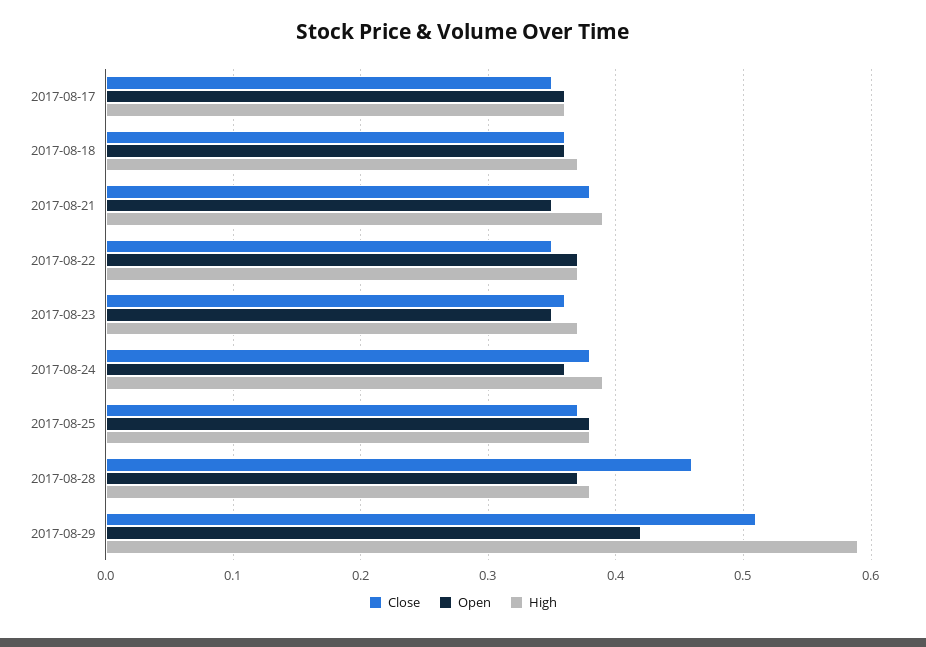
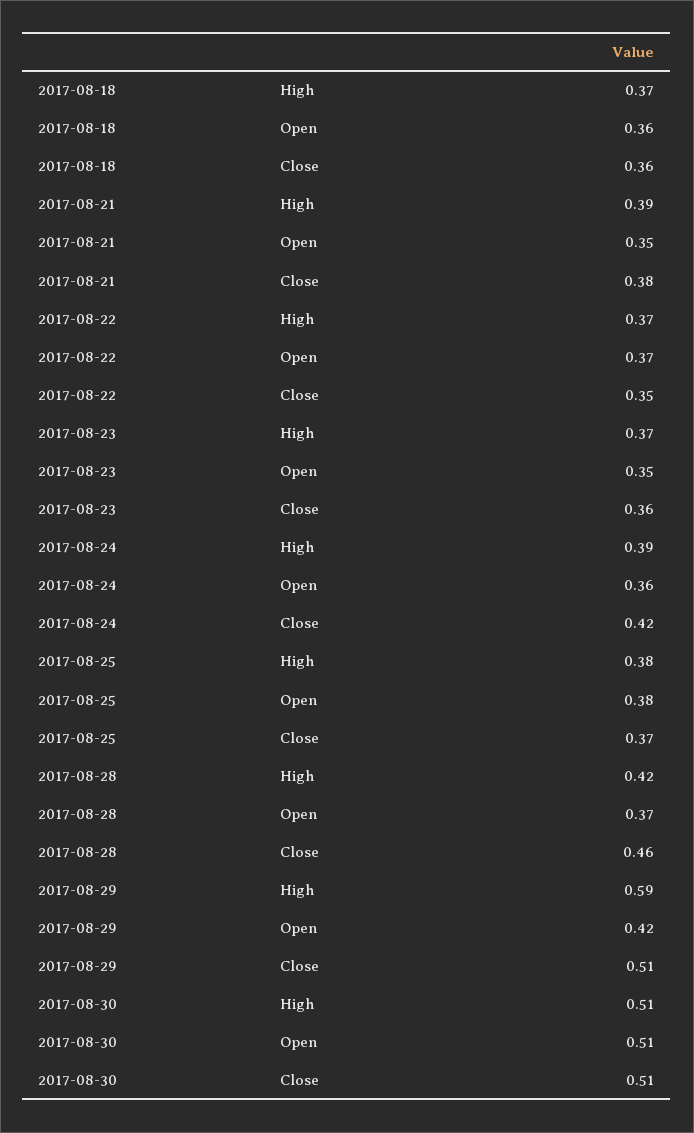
Close, 2017-08-17: 0.35 -> none
Open, 2017-08-17: 0.36 -> none
High, 2017-08-17: 0.36 -> none
Close, 2017-08-24: 0.38 -> 0.42
High, 2017-08-28: 0.38 -> 0.42
High, 2017-08-30: none -> 0.51
Open, 2017-08-30: none -> 0.51
Close, 2017-08-30: none -> 0.51

